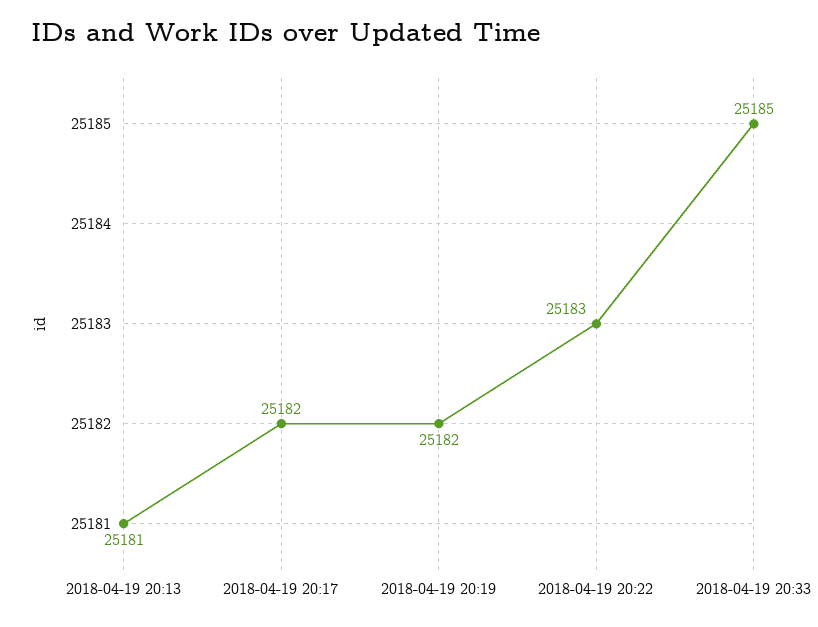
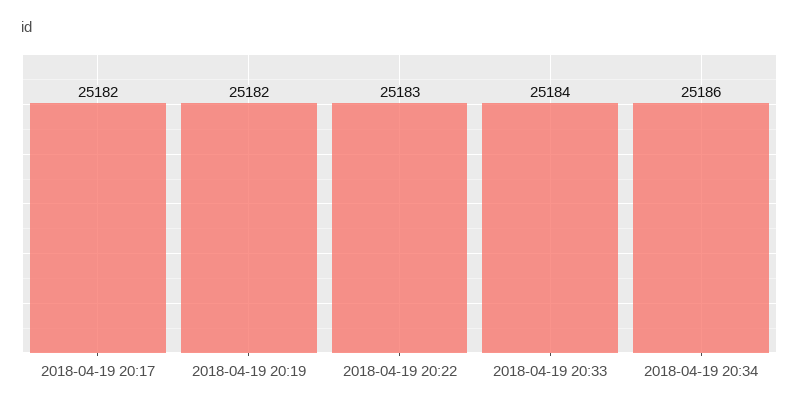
2018-04-19 20:13: 25181 -> none
2018-04-19 20:33: 25185 -> 25184
2018-04-19 20:34: none -> 25186

